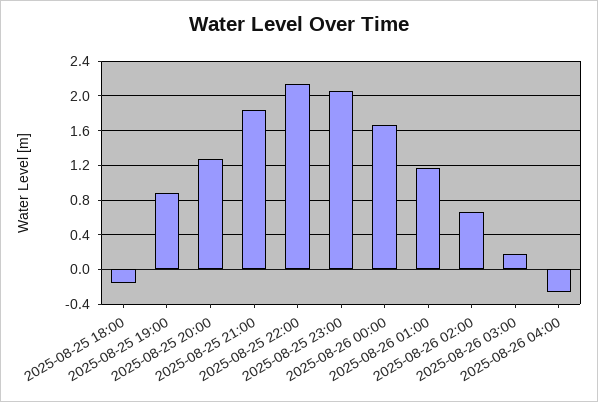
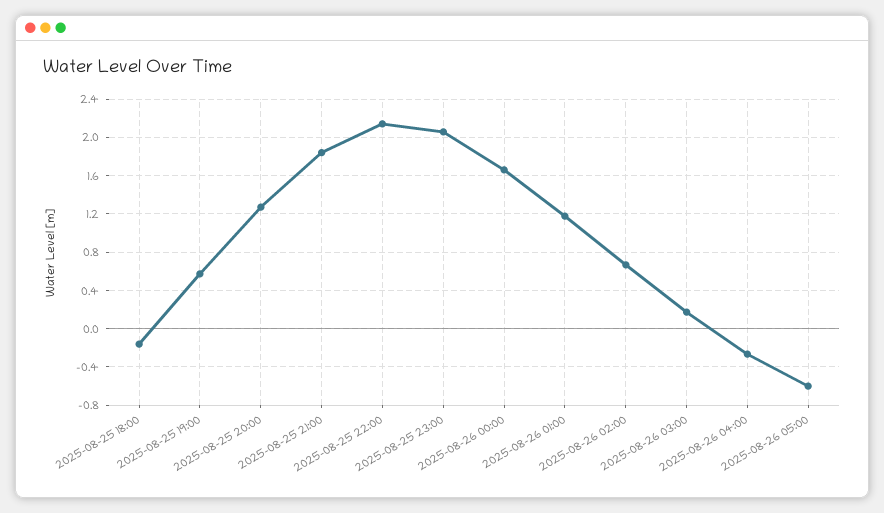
2025-08-25 19:00: 0.9 -> 0.6
2025-08-26 05:00: none -> -0.6

